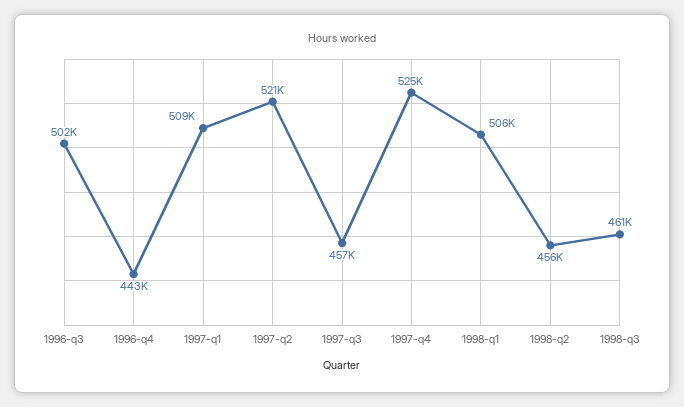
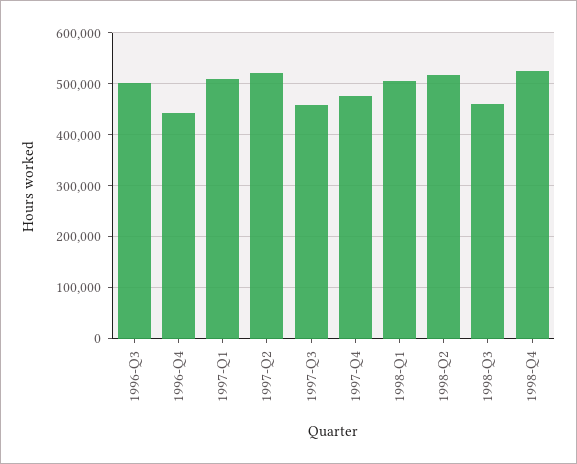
1997-q4: 525000 -> 480000
1998-q2: 456000 -> 520000
1998-Q4: none -> 520000

